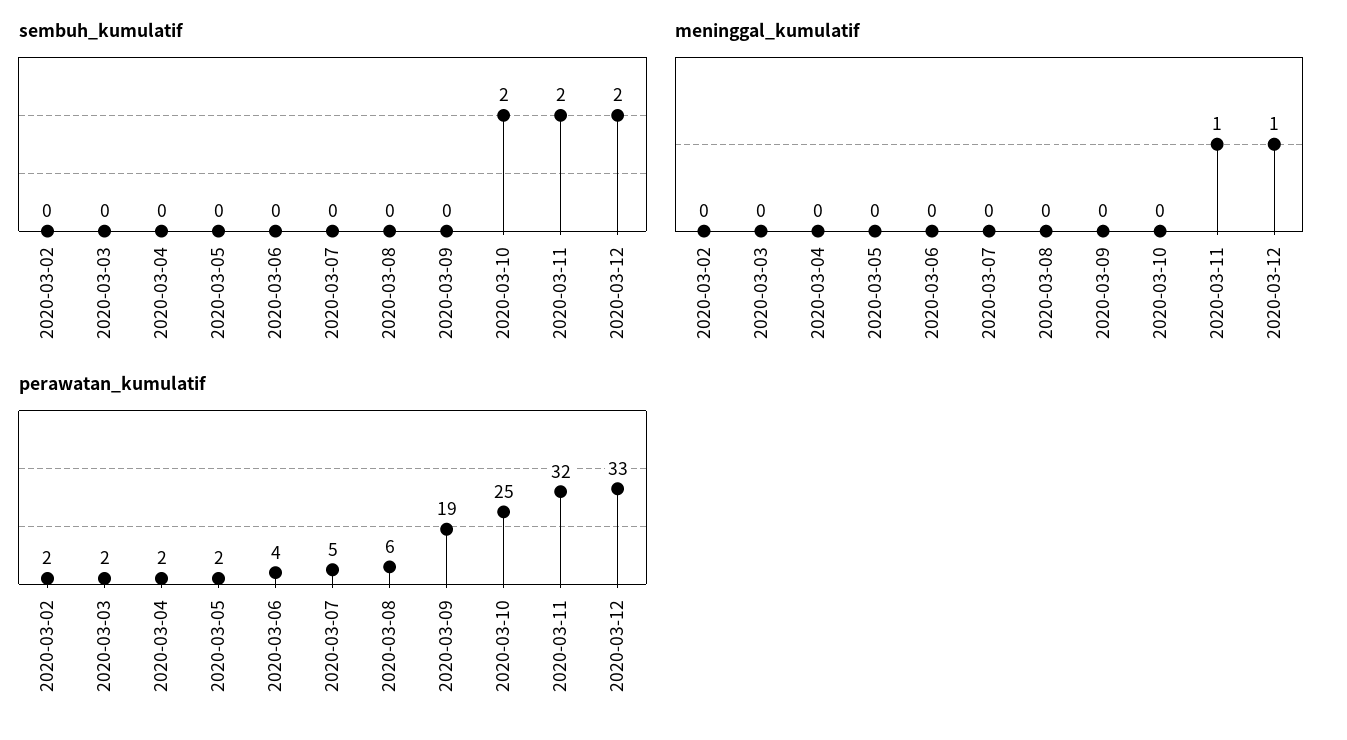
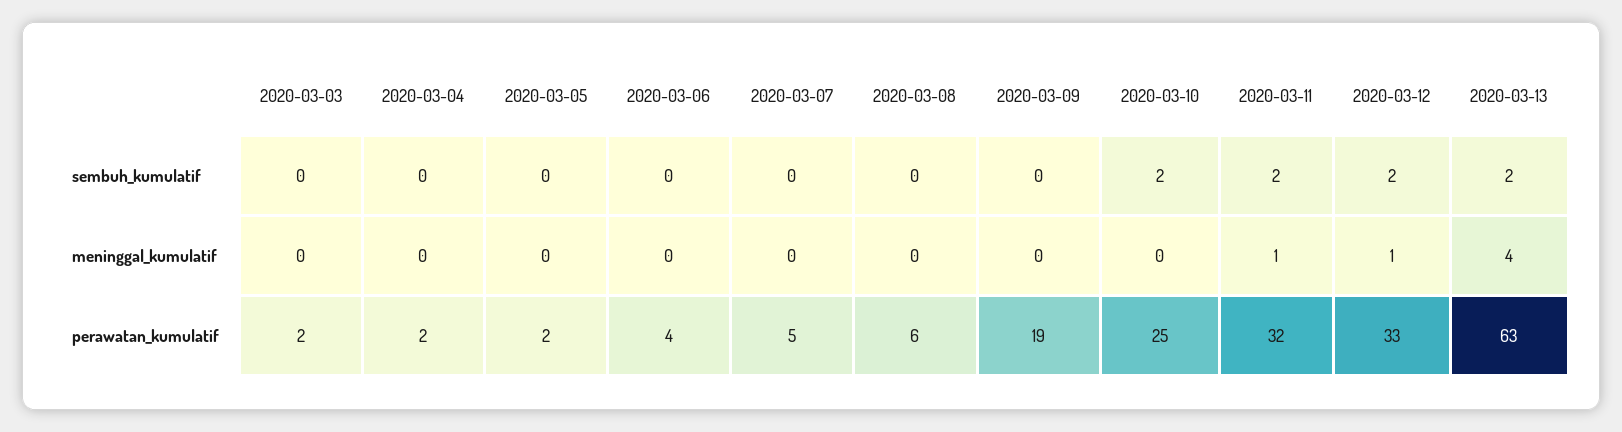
sembuh_kumulatif, 2020-03-02: 0 -> none
meninggal_kumulatif, 2020-03-02: 0 -> none
perawatan_kumulatif, 2020-03-02: 2 -> none
sembuh_kumulatif, 2020-03-13: none -> 2
meninggal_kumulatif, 2020-03-13: none -> 4
perawatan_kumulatif, 2020-03-13: none -> 63

